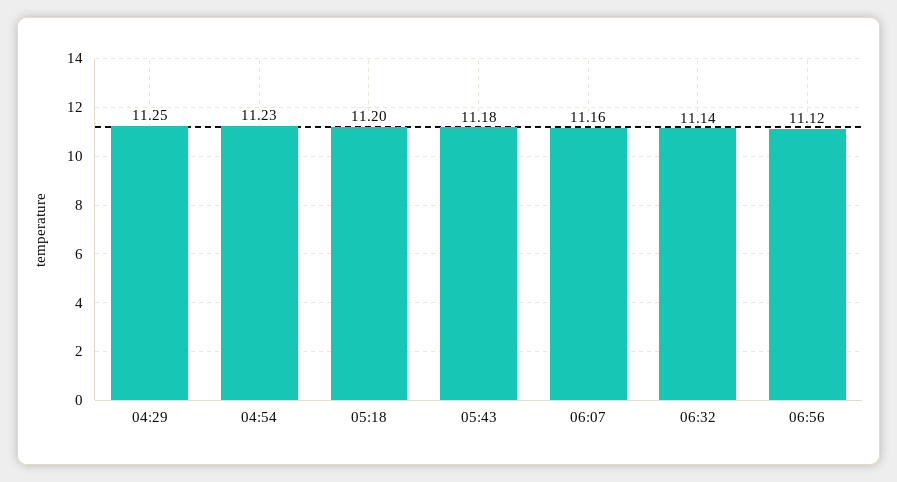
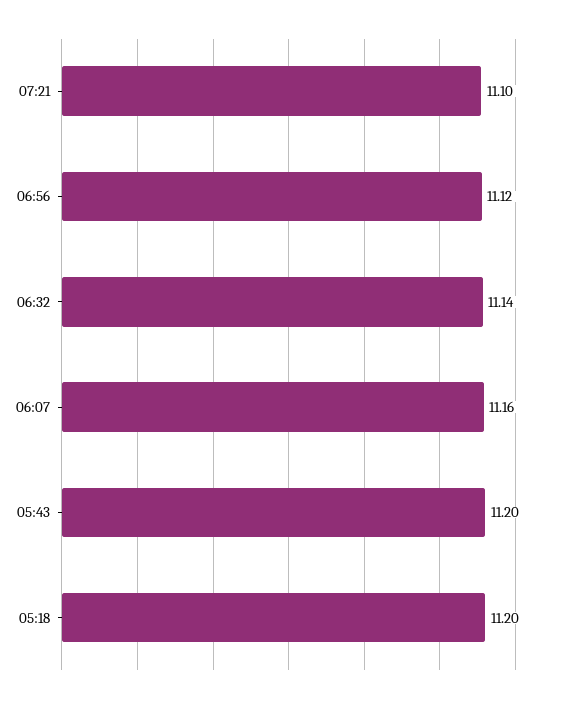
04:29: 11.25 -> none
04:54: 11.23 -> none
05:43: 11.18 -> 11.2
07:21: none -> 11.1

